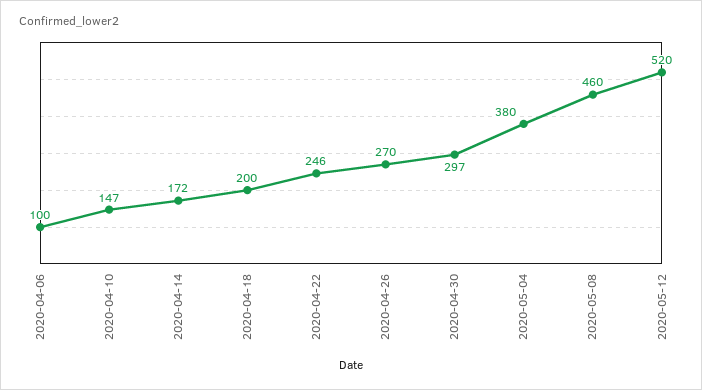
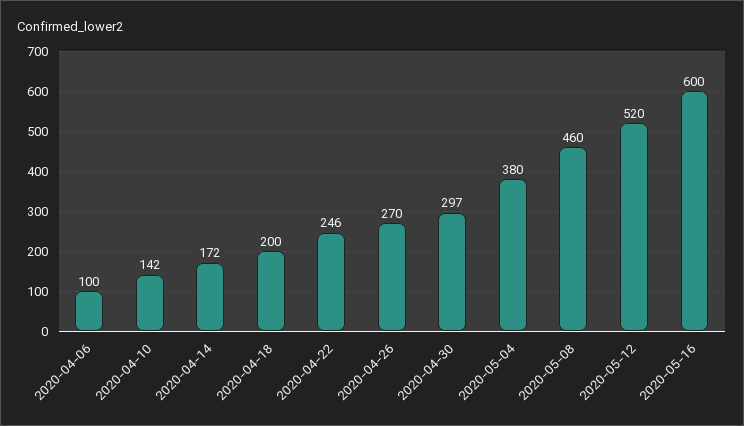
2020-04-10: 147 -> 142
2020-05-16: none -> 600

